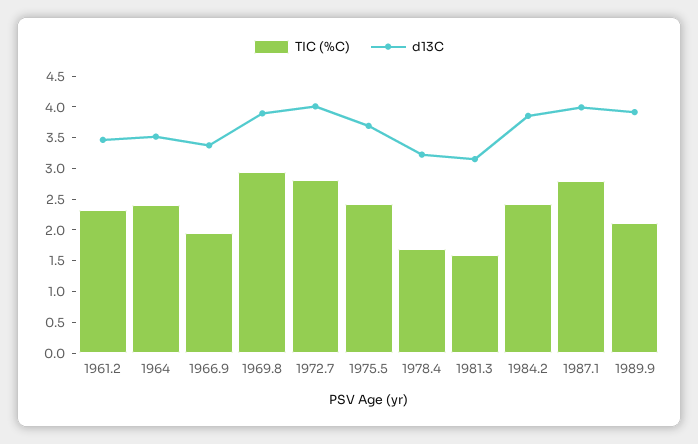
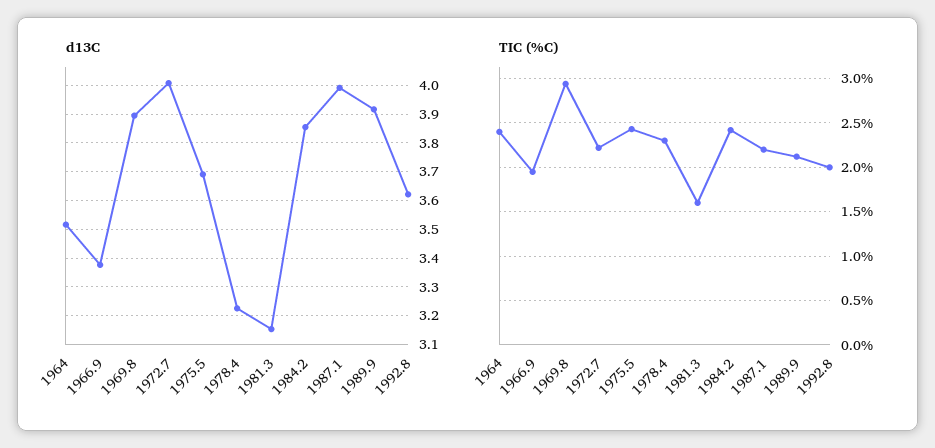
TIC (%C), 1961.2: 2.25 -> none
d13C, 1961.2: 3.5 -> none
TIC (%C), 1972.7: 2.75 -> 2.2
TIC (%C), 1978.4: 1.75 -> 2.3
TIC (%C), 1987.1: 2.75 -> 2.2
d13C, 1992.8: none -> 3.625
TIC (%C), 1992.8: none -> 2

